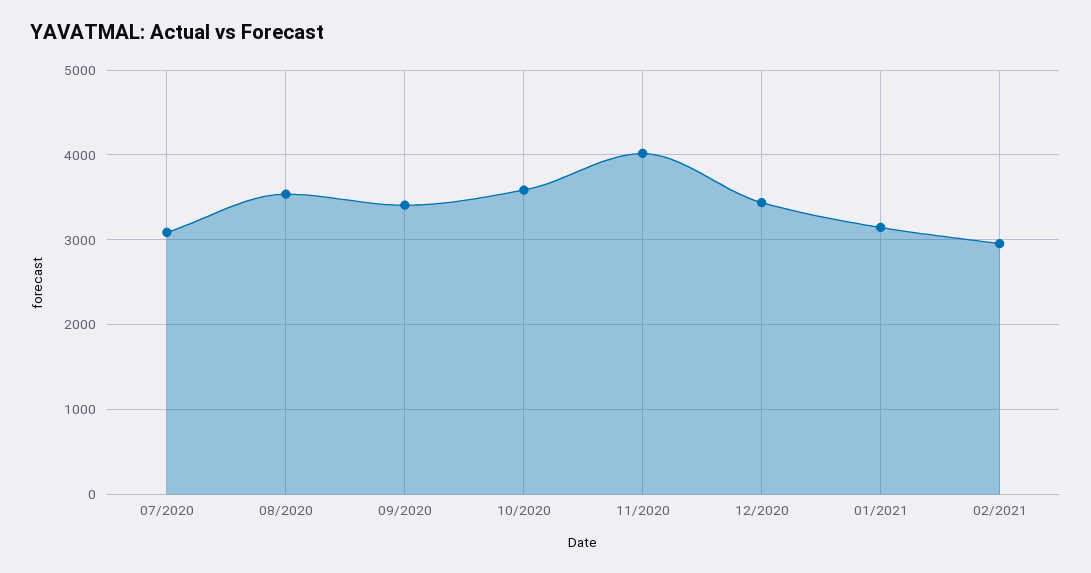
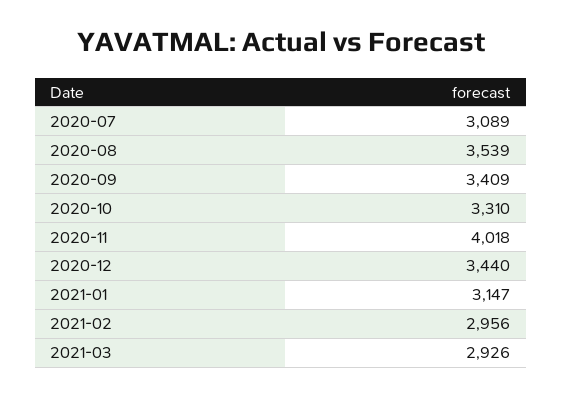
10/2020: 3600 -> 3310
2021-03: none -> 2926

